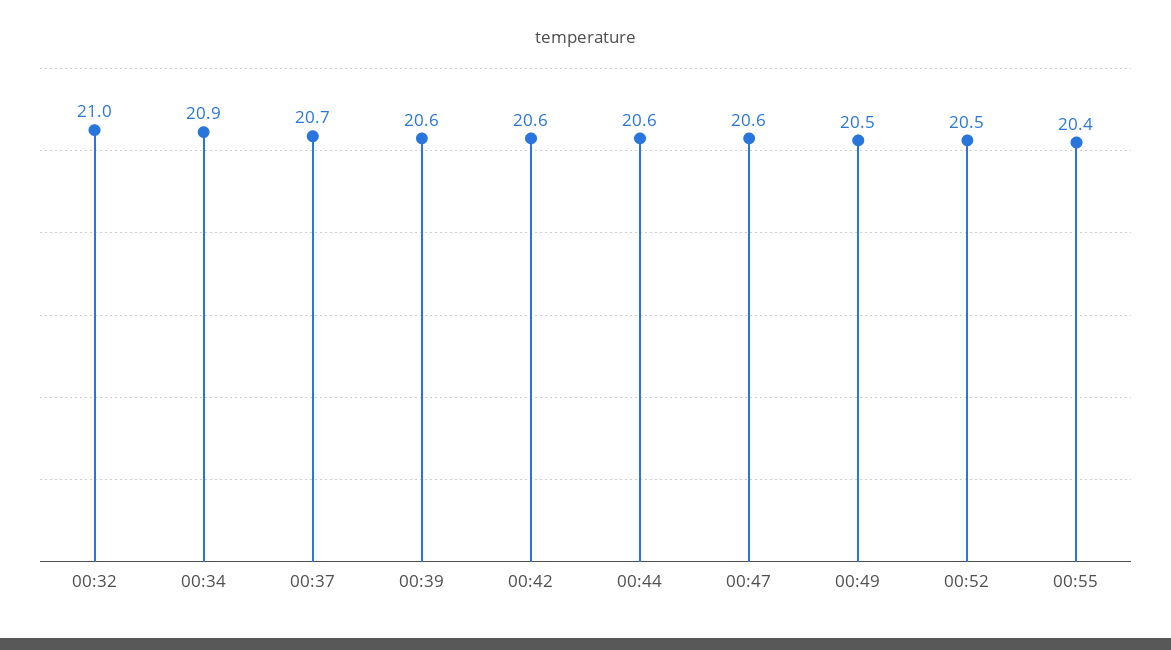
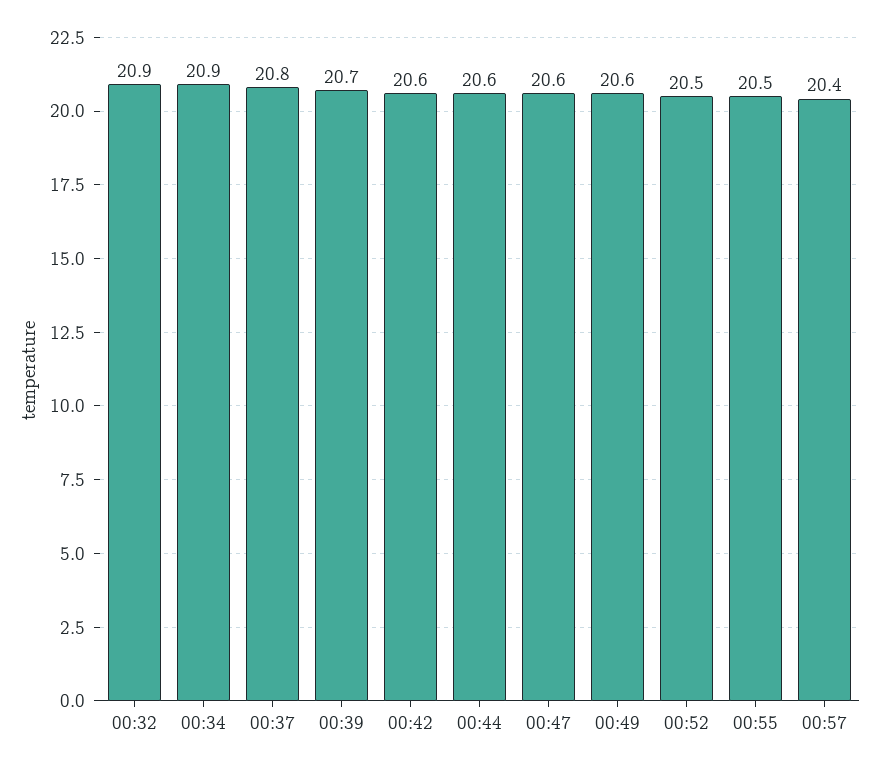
00:32: 21 -> 20.9
00:37: 20.7 -> 20.8
00:39: 20.6 -> 20.7
00:49: 20.5 -> 20.6
00:55: 20.4 -> 20.5
00:57: none -> 20.4

